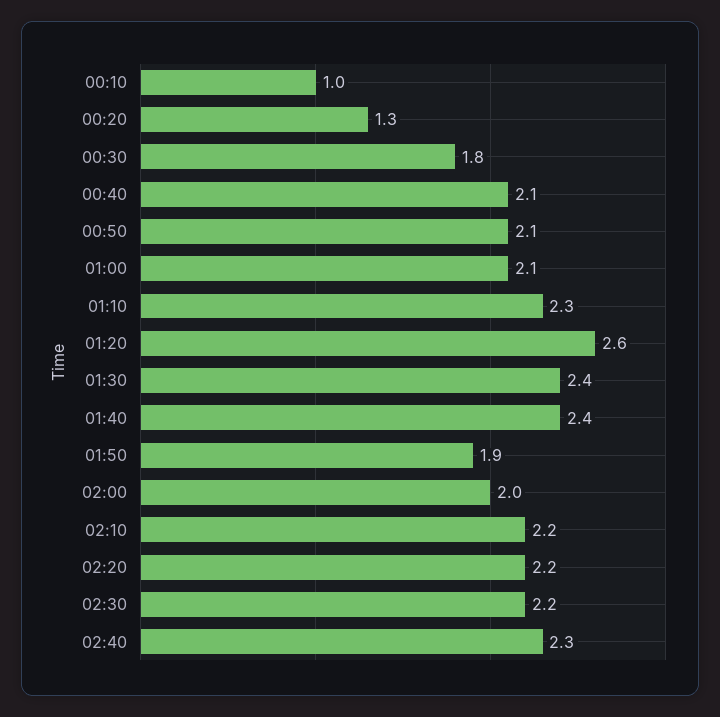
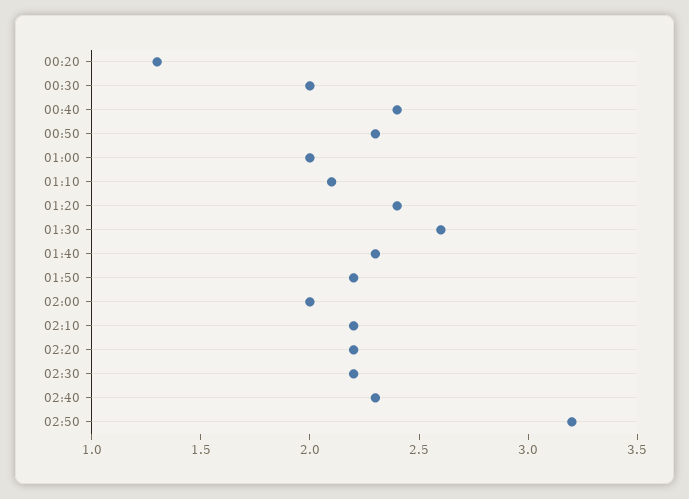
00:10: 1 -> none
00:30: 1.8 -> 2
00:40: 2.1 -> 2.4
00:50: 2.1 -> 2.3
01:00: 2.1 -> 2
01:10: 2.3 -> 2.1
01:20: 2.6 -> 2.4
01:30: 2.4 -> 2.6
01:40: 2.4 -> 2.3
01:50: 1.9 -> 2.2
02:50: none -> 3.2

